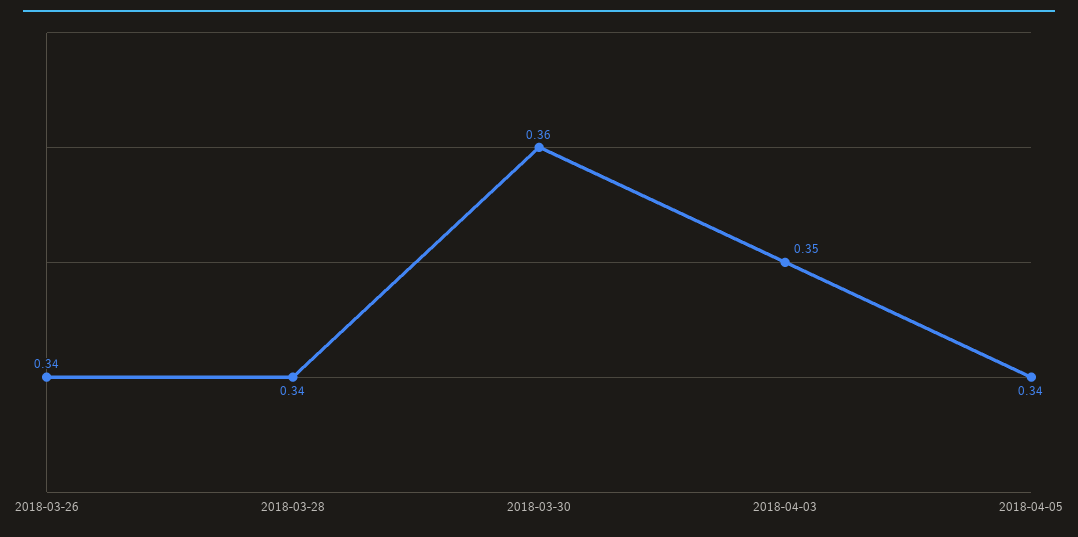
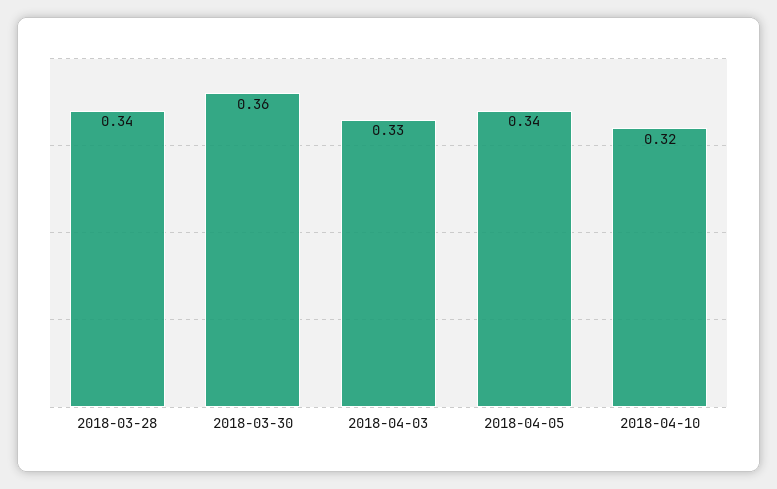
2018-03-26: 0.34 -> none
2018-04-03: 0.35 -> 0.33
2018-04-10: none -> 0.32

